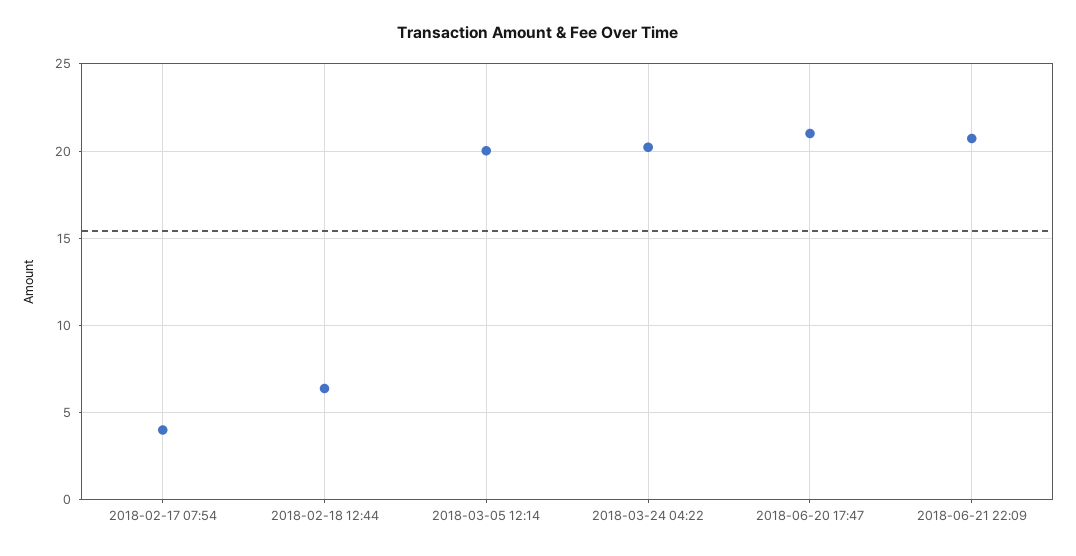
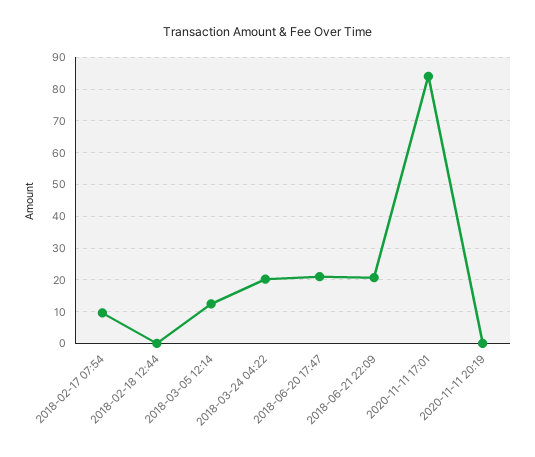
2018-02-17 07:54: 4 -> 10
2018-02-18 12:44: 6.5 -> 0
2018-03-05 12:14: 20 -> 12
2020-11-11 17:01: none -> 84
2020-11-11 20:19: none -> 0

